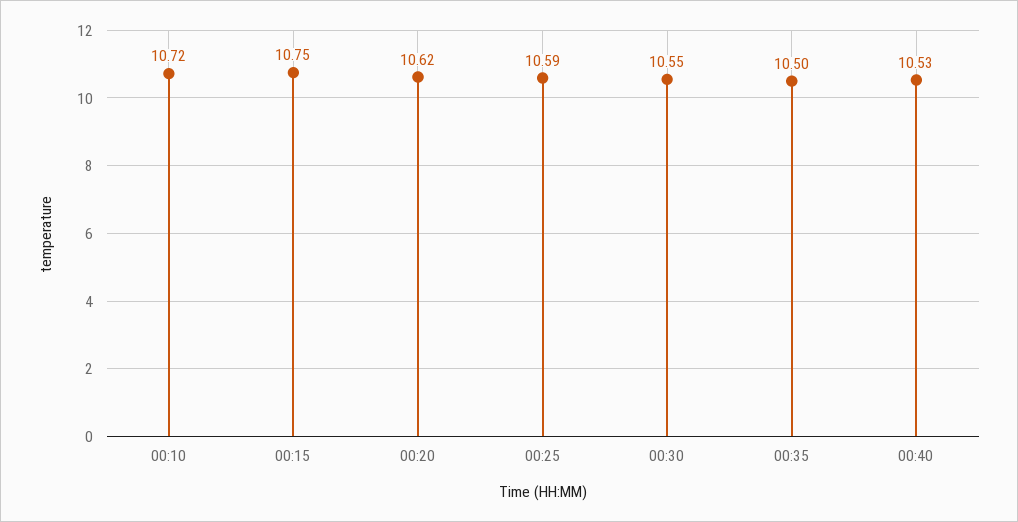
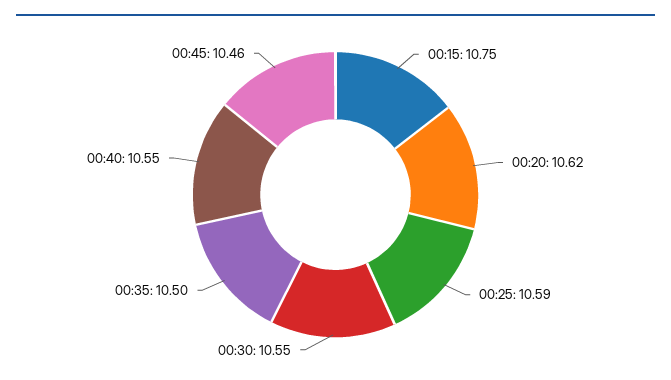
00:10: 10.72 -> none
00:40: 10.53 -> 10.55
00:45: none -> 10.46

